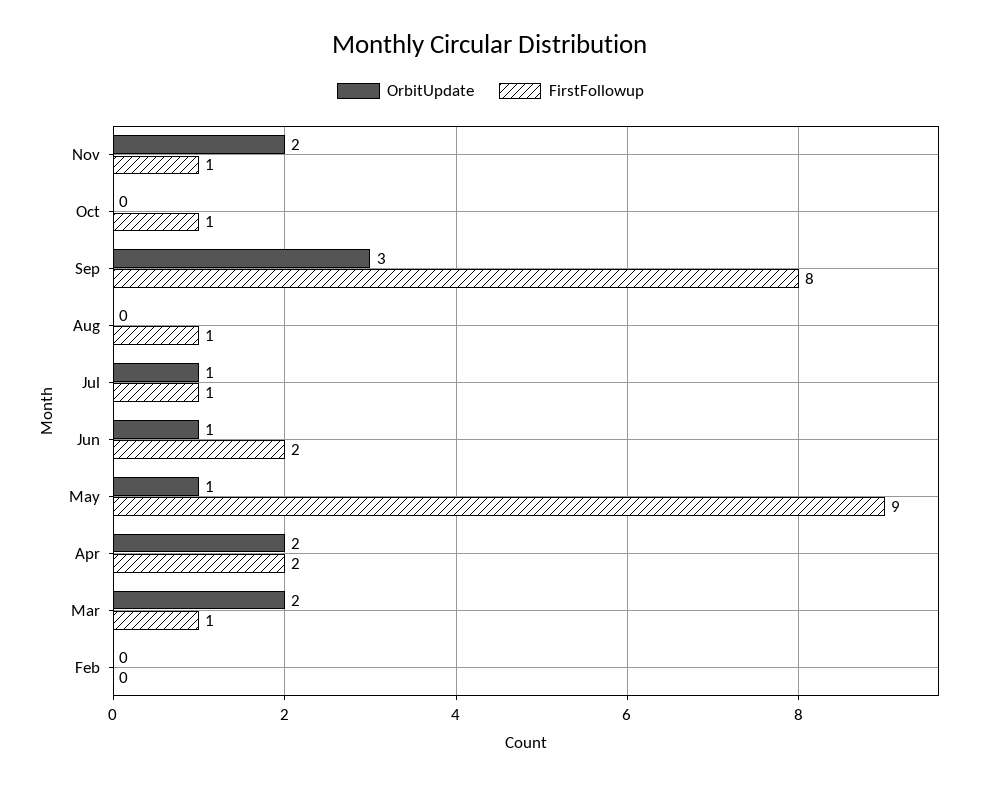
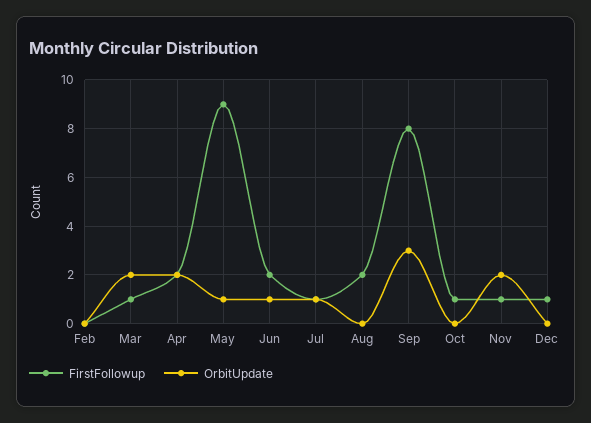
FirstFollowup, Aug: 1 -> 2
FirstFollowup, Dec: none -> 1
OrbitUpdate, Dec: none -> 0

